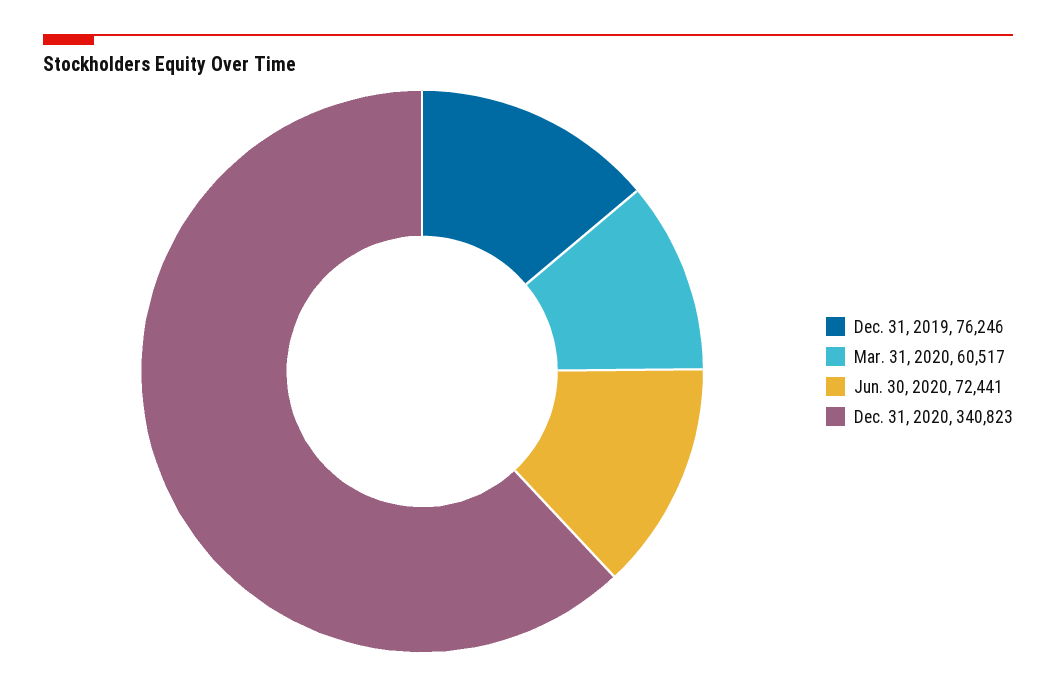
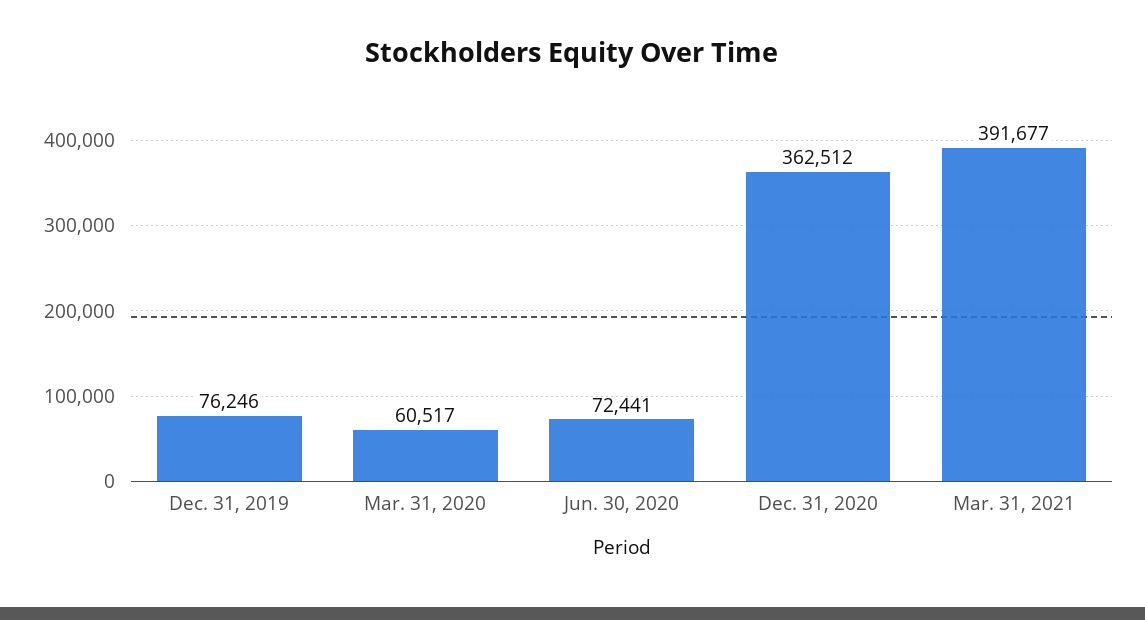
Dec. 31, 2020: 340823 -> 362512
Mar. 31, 2021: none -> 391677

